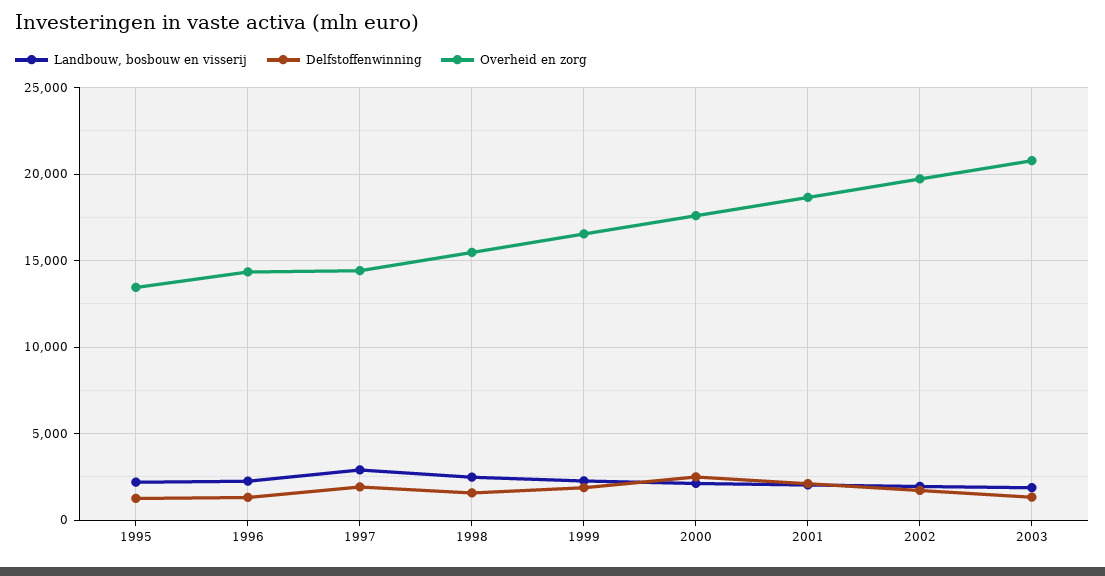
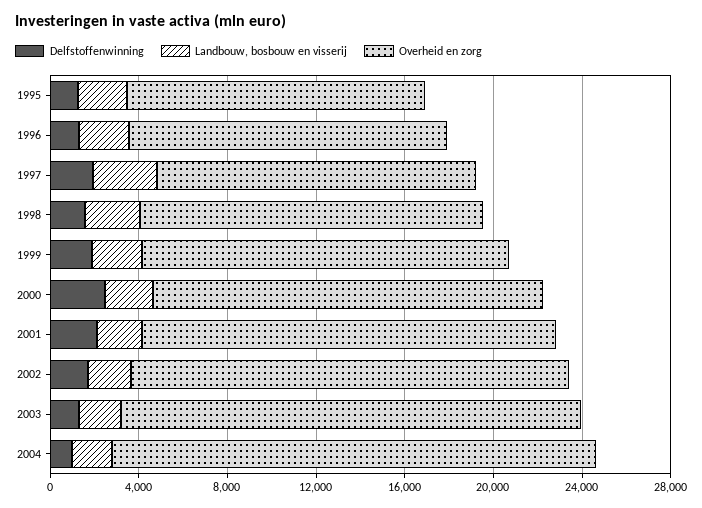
Delfstoffenwinning, 2004: none -> 1000
Landbouw, bosbouw en visserij, 2004: none -> 2000
Overheid en zorg, 2004: none -> 22000

